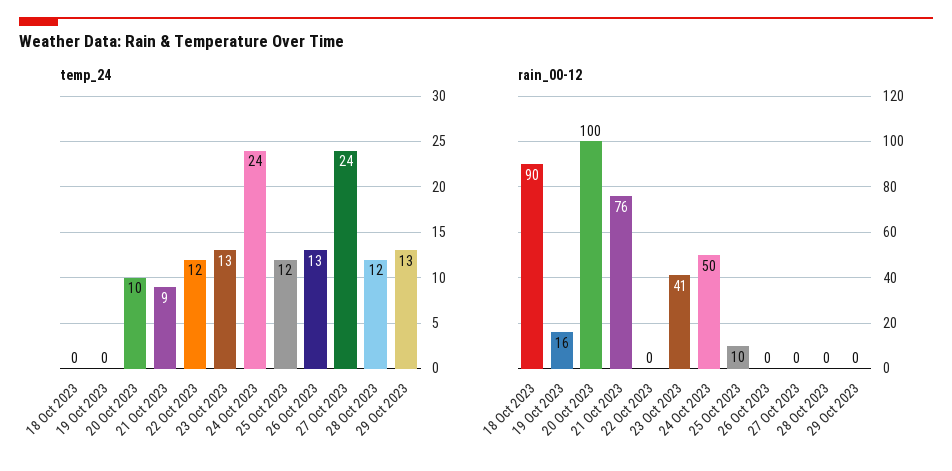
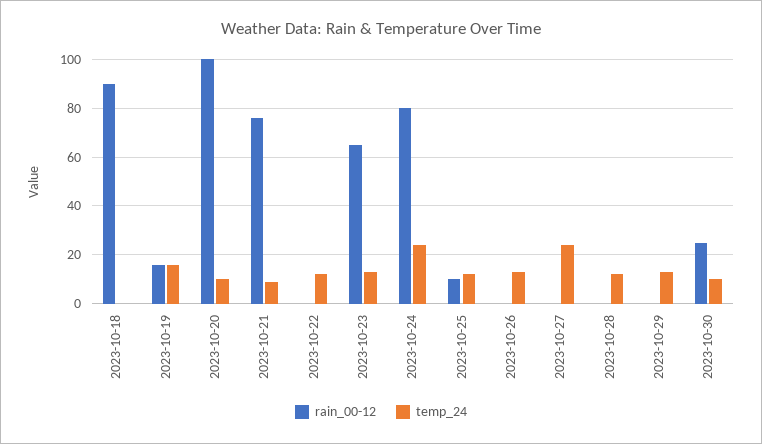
temp_24, 19 Oct 2023: 0 -> 15
rain_00-12, 23 Oct 2023: 41 -> 65
rain_00-12, 24 Oct 2023: 50 -> 80
rain_00-12, 2023-10-30: none -> 25
temp_24, 2023-10-30: none -> 10

